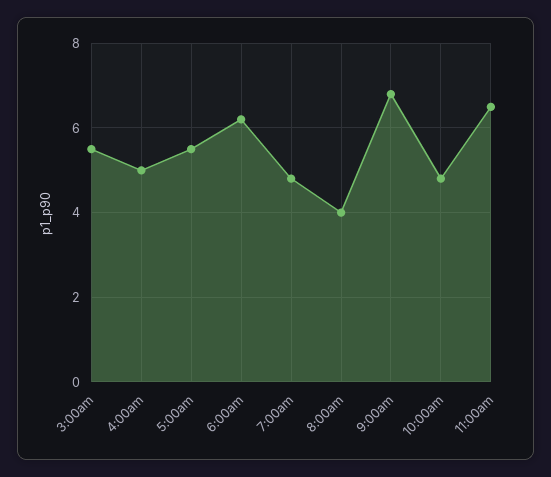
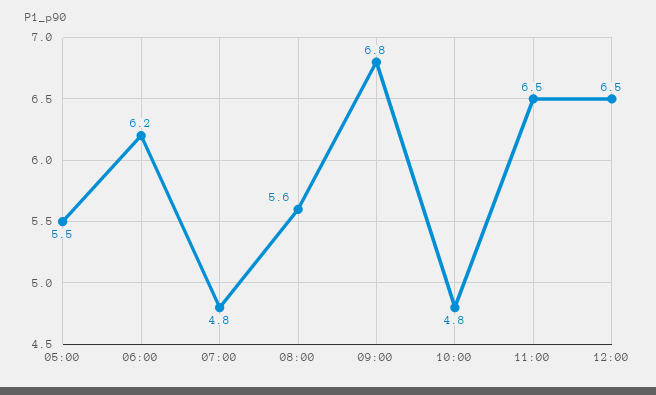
3:00am: 5.5 -> none
4:00am: 5 -> none
8:00am: 4 -> 5.6
12:00: none -> 6.5

